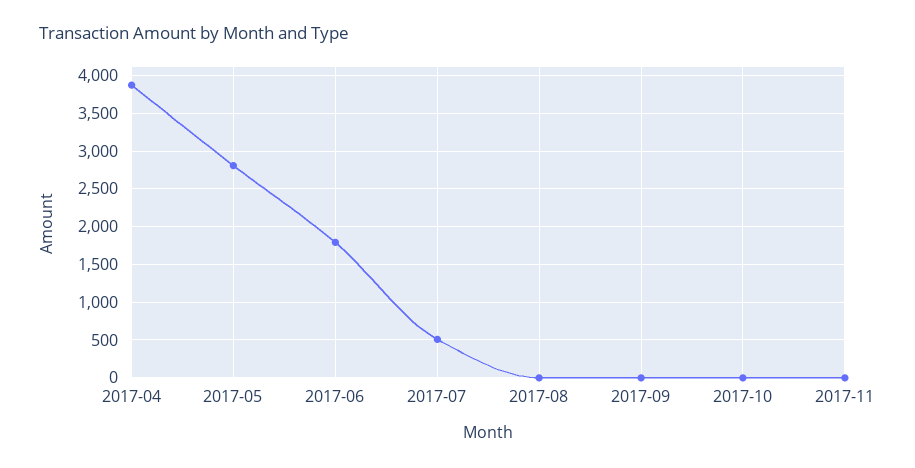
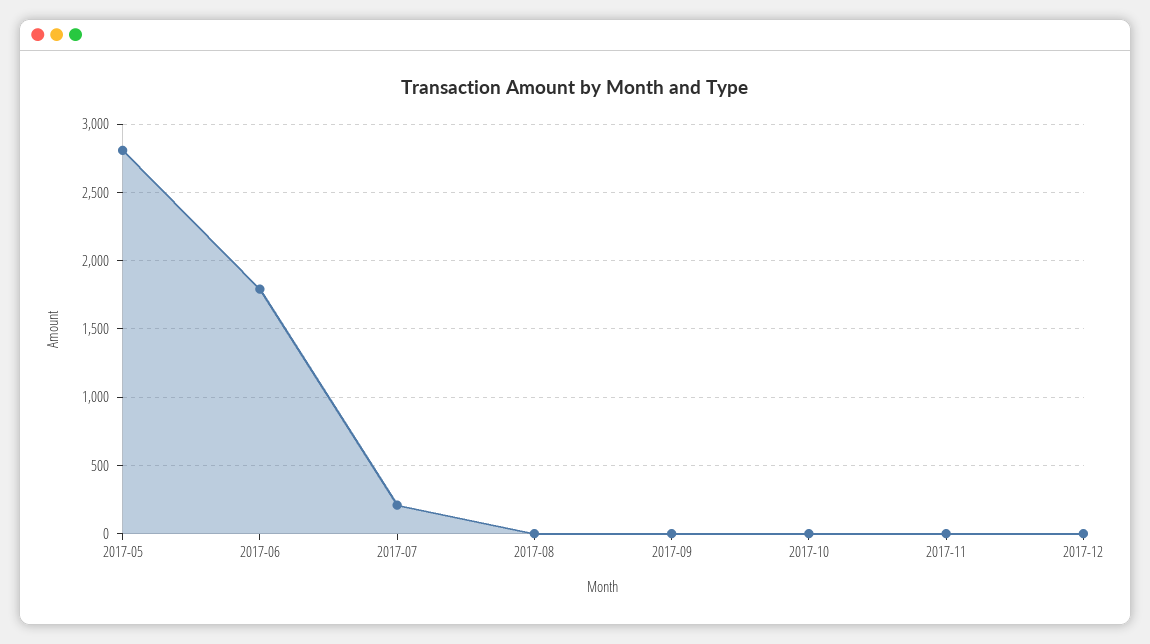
2017-04: 3900 -> none
2017-07: 500 -> 200
2017-12: none -> 0

